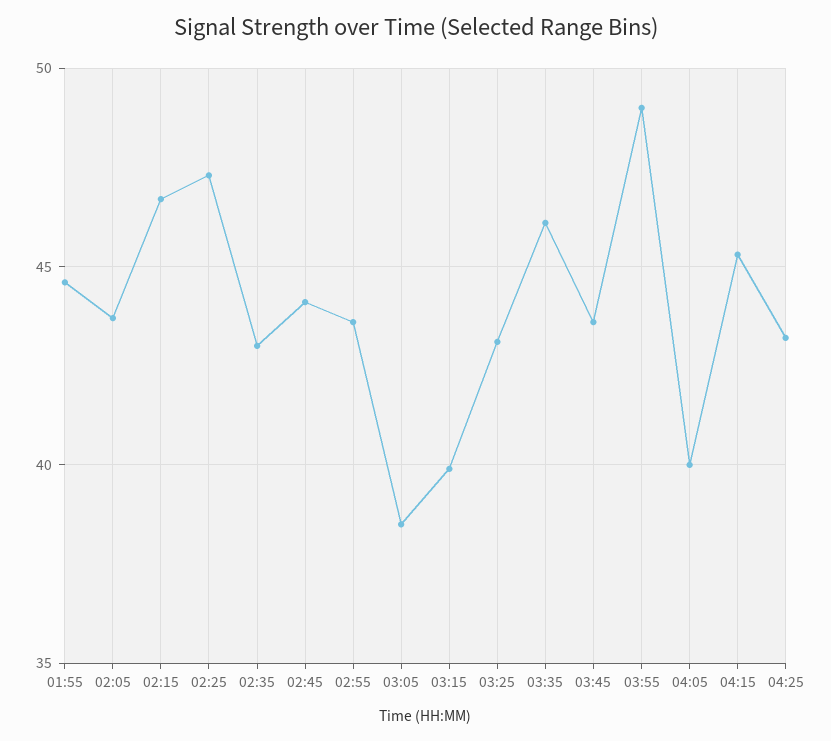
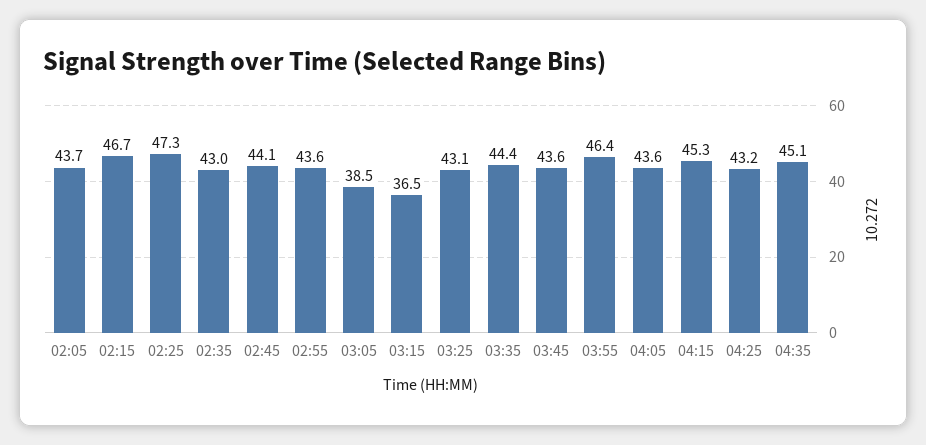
01:55: 44.5 -> none
03:15: 40 -> 36.5
03:35: 46 -> 44.4
03:55: 49 -> 46.4
04:05: 40 -> 43.6
04:35: none -> 45.1

